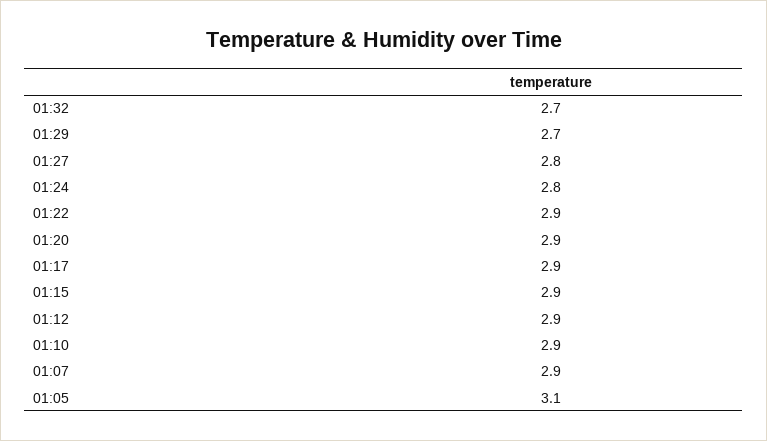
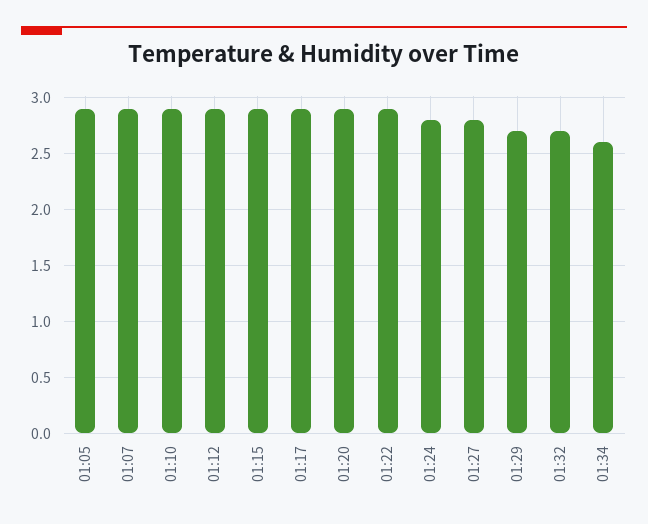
01:05: 3.1 -> 2.9
01:34: none -> 2.6

